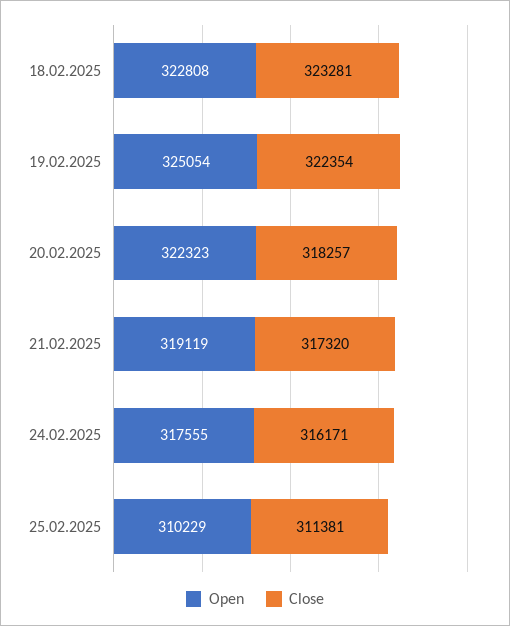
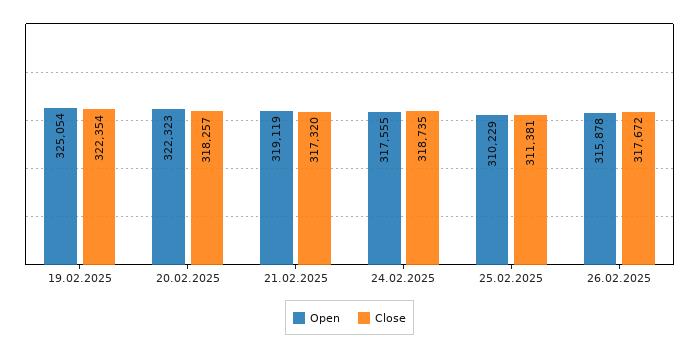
Open, 18.02.2025: 322808 -> none
Close, 18.02.2025: 323281 -> none
Close, 24.02.2025: 316171 -> 318735
Open, 26.02.2025: none -> 315878
Close, 26.02.2025: none -> 317672

